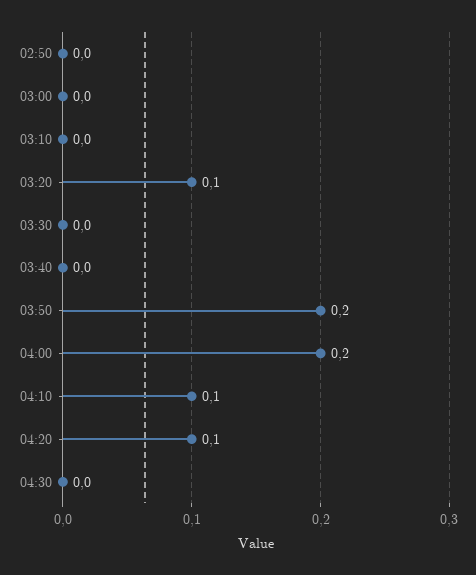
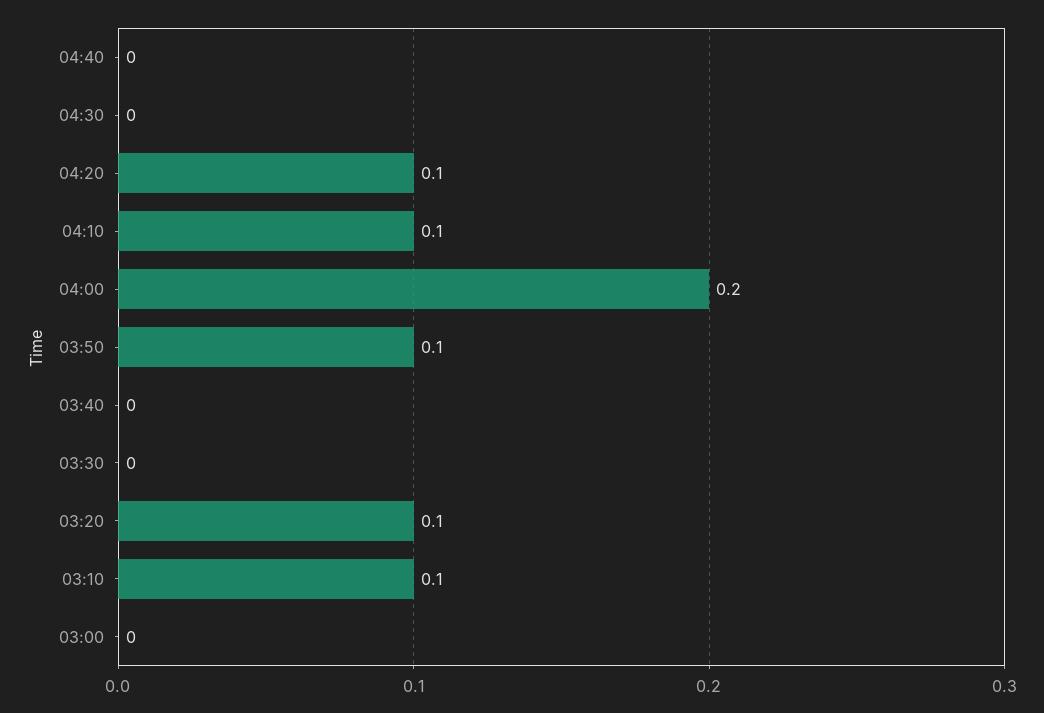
02:50: 0 -> none
03:10: 0 -> 0.1
03:50: 0.2 -> 0.1
04:40: none -> 0

